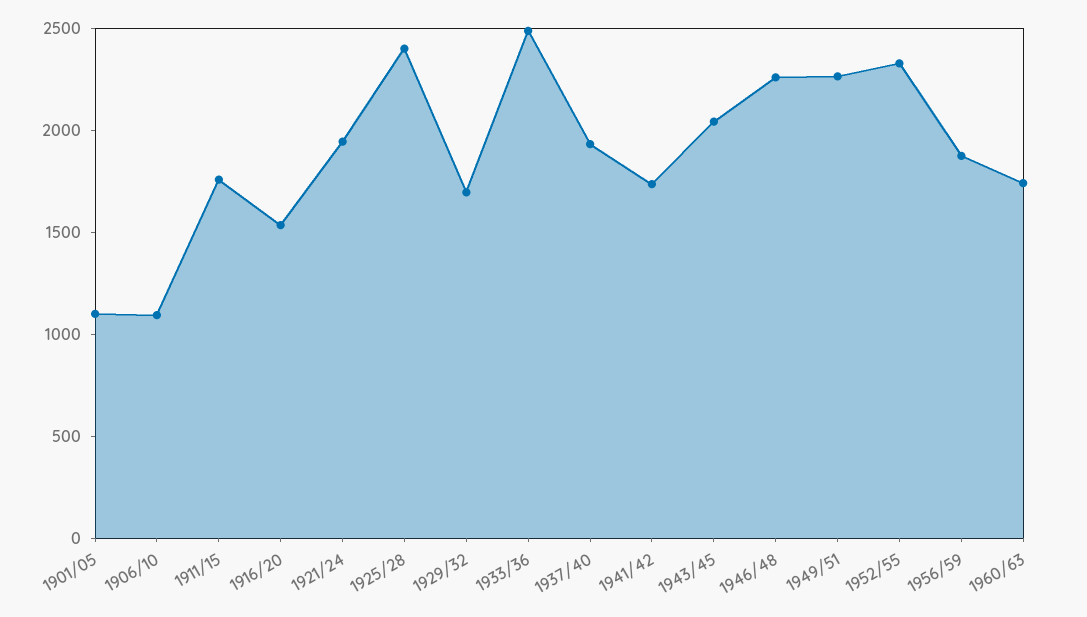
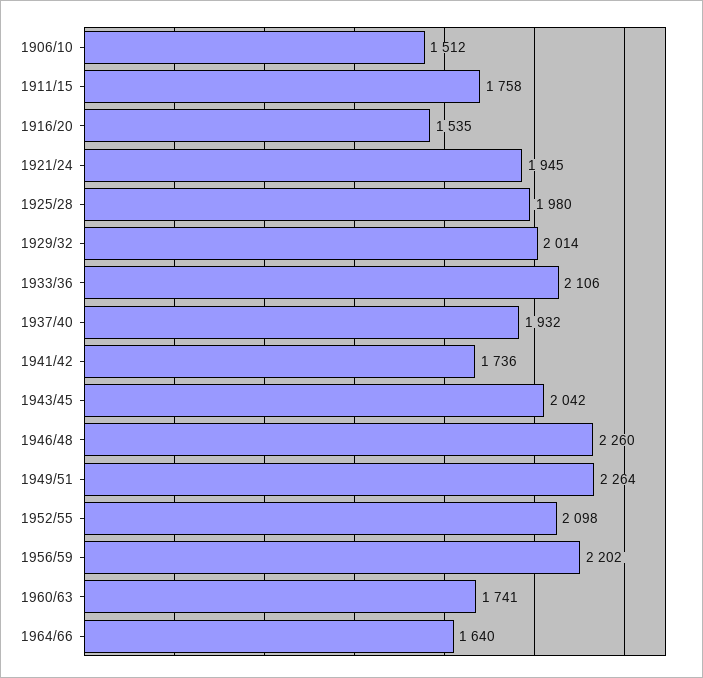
1901/05: 1100 -> none
1906/10: 1100 -> 1512
1925/28: 2400 -> 1980
1929/32: 1700 -> 2014
1933/36: 2500 -> 2106
1952/55: 2300 -> 2098
1956/59: 1900 -> 2202
1964/66: none -> 1640

